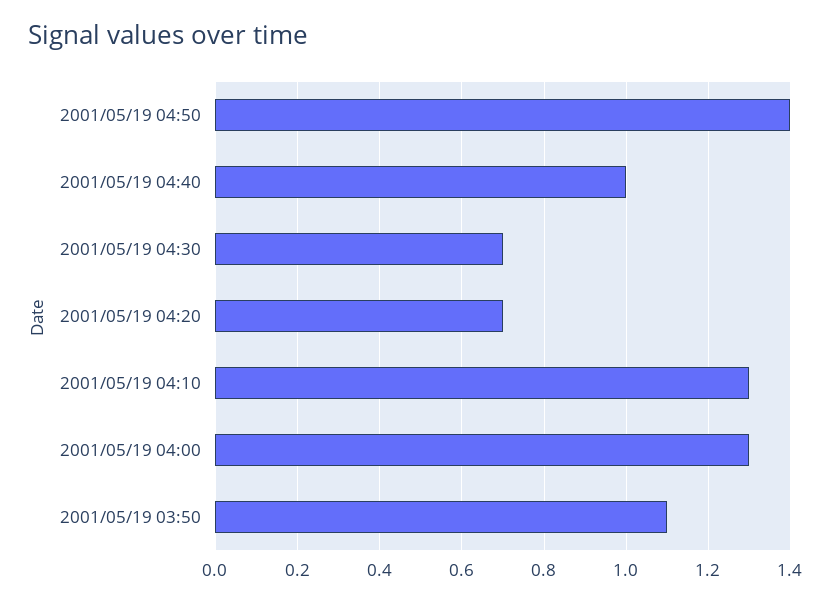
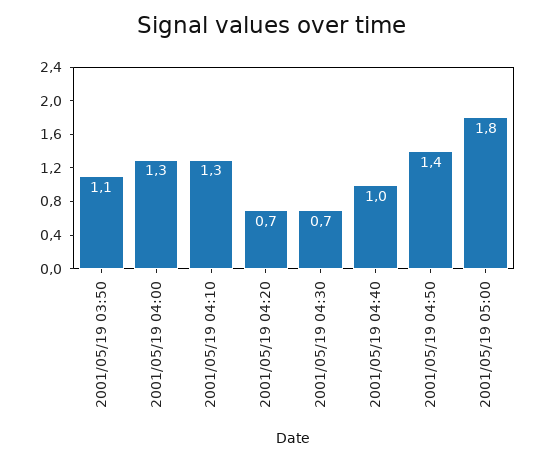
2001/05/19 05:00: none -> 1.8

